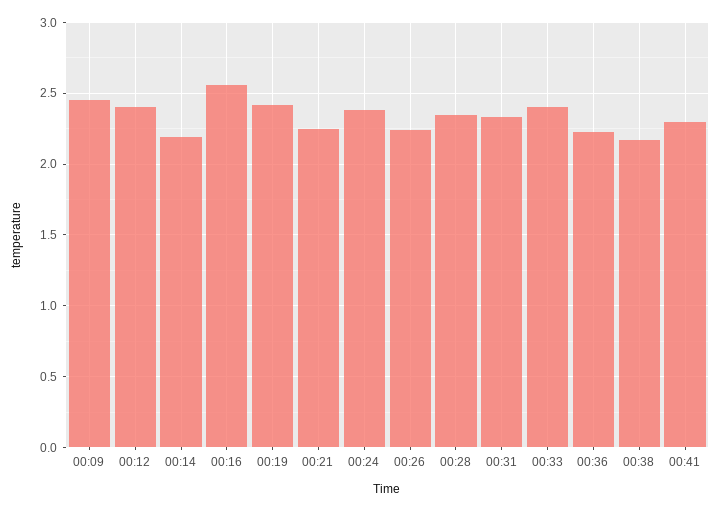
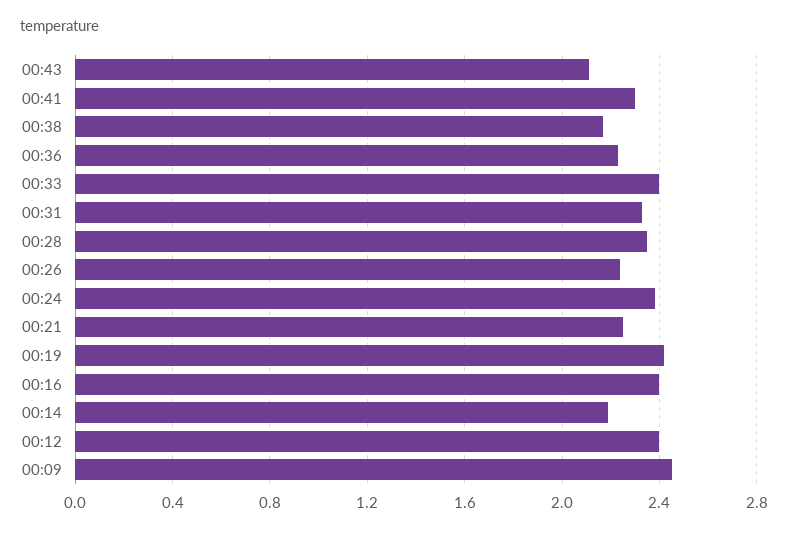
00:16: 2.55 -> 2.4
00:43: none -> 2.1

